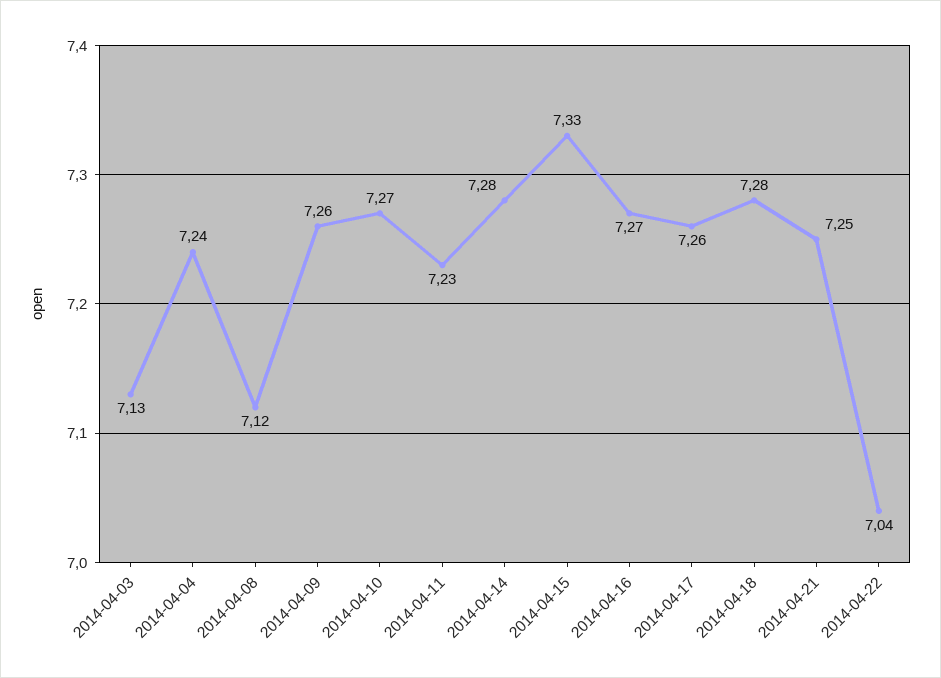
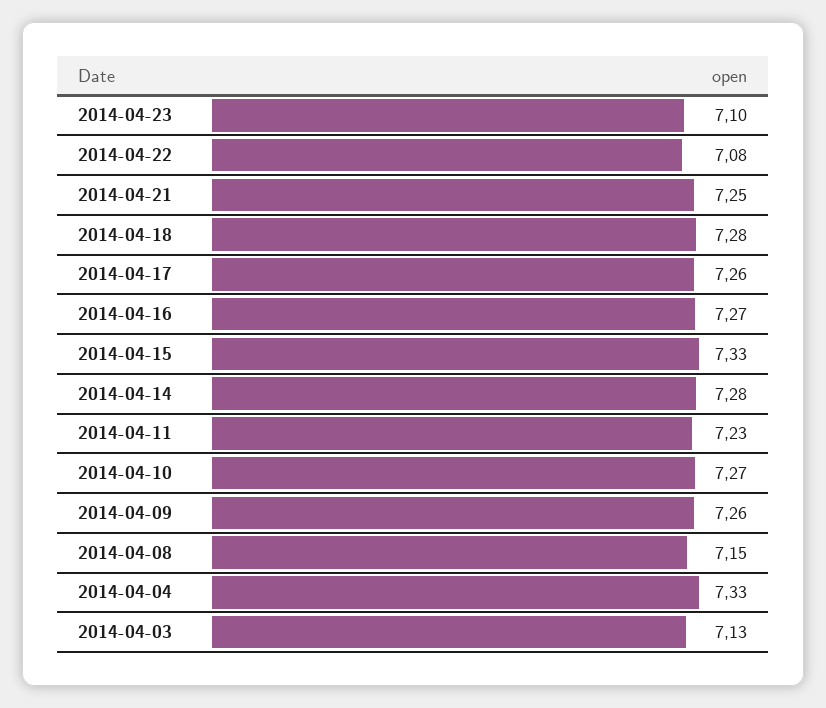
2014-04-04: 7.24 -> 7.33
2014-04-08: 7.12 -> 7.15
2014-04-22: 7.04 -> 7.08
2014-04-23: none -> 7.1

